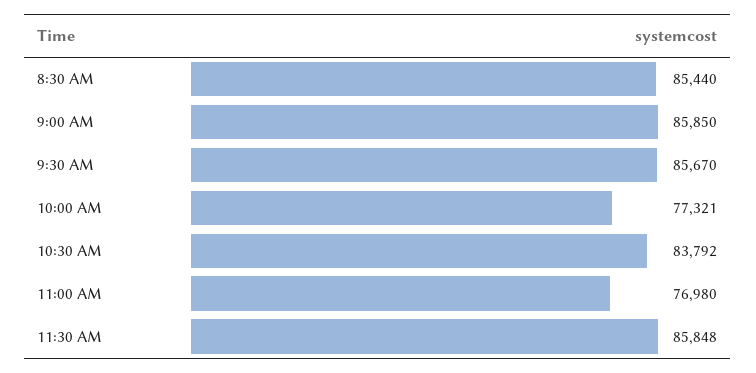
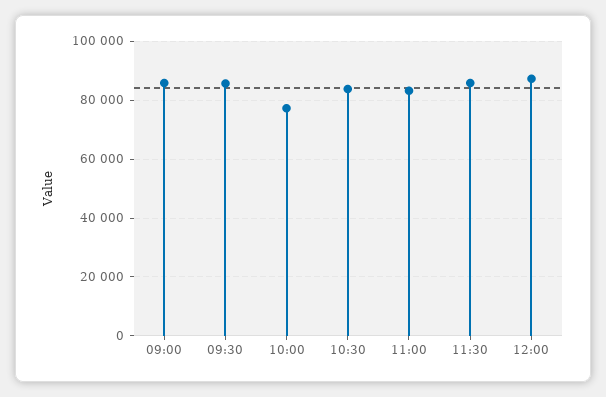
8:30 AM: 85440 -> none
11:00 AM: 76980 -> 82500
12:00: none -> 87500

